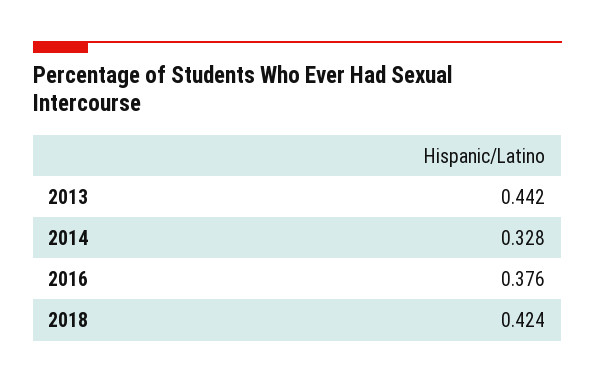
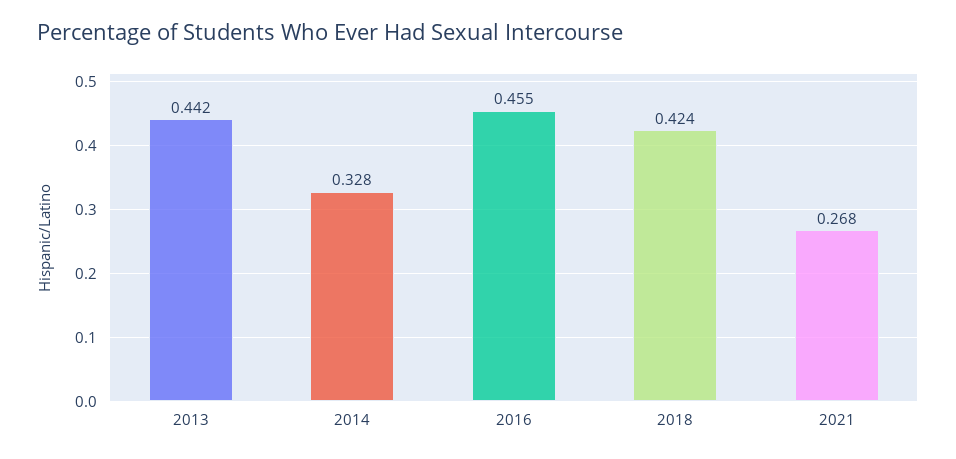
2016: 0.376 -> 0.455
2021: none -> 0.268

